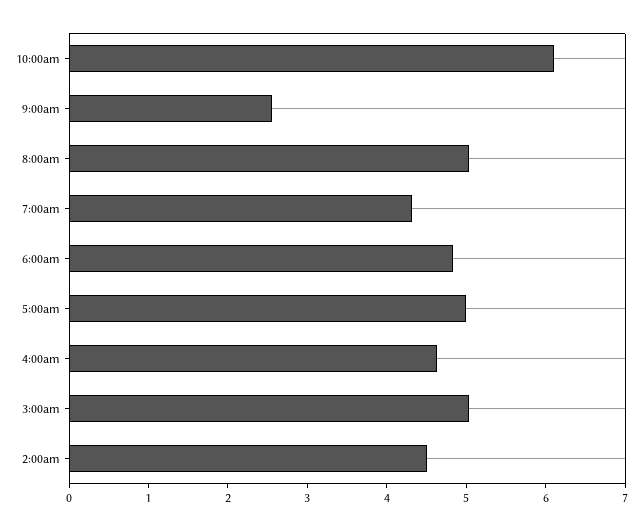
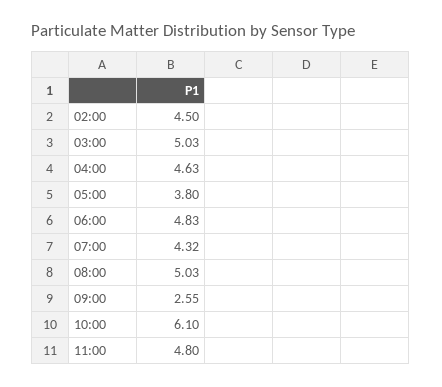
5:00am: 5 -> 3.8
11:00: none -> 4.8

